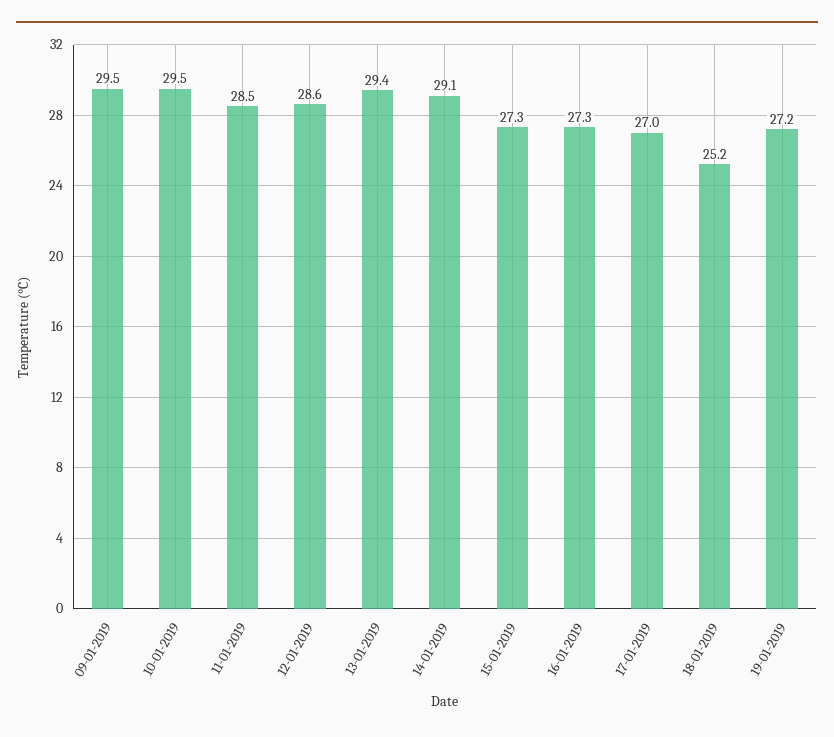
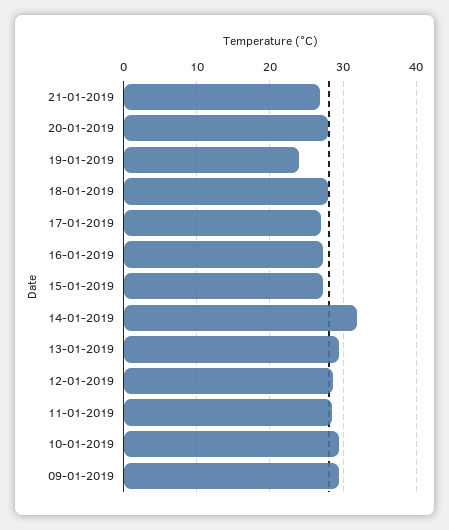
14-01-2019: 29.1 -> 32
18-01-2019: 25.2 -> 28
19-01-2019: 27.2 -> 24
21-01-2019: none -> 27
20-01-2019: none -> 28

